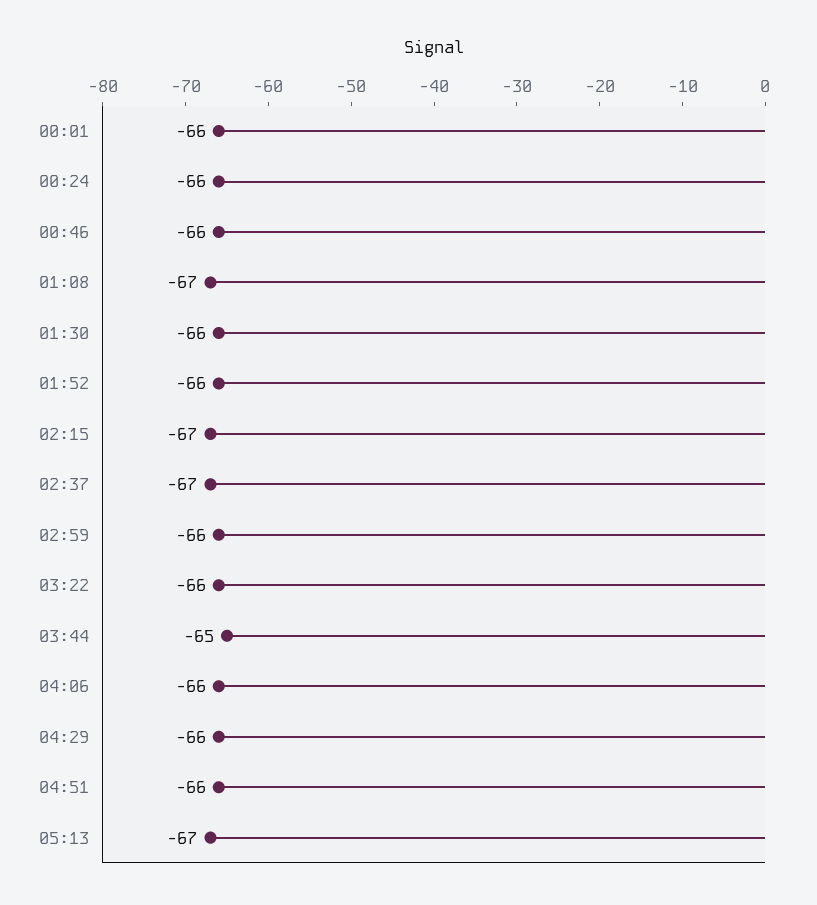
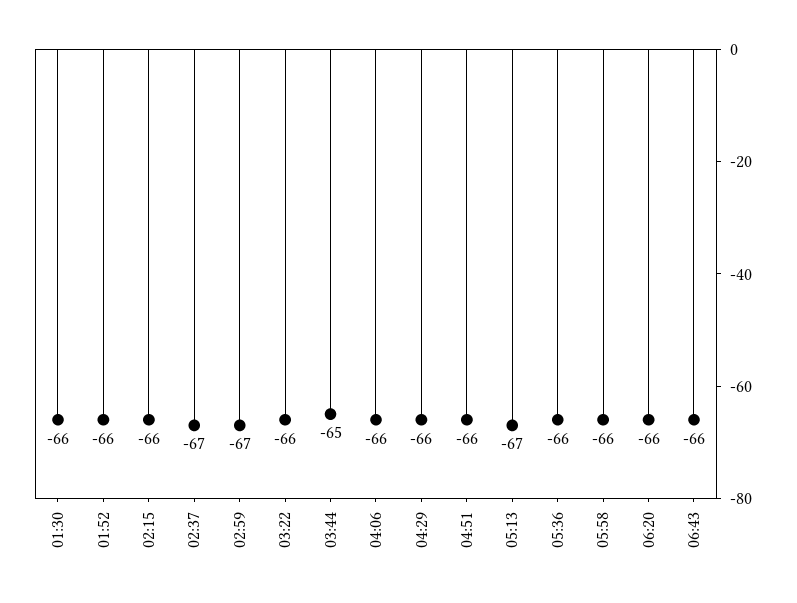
00:01: -66 -> none
00:24: -66 -> none
00:46: -66 -> none
01:08: -67 -> none
02:15: -67 -> -66
02:59: -66 -> -67
05:36: none -> -66
05:58: none -> -66
06:20: none -> -66
06:43: none -> -66

